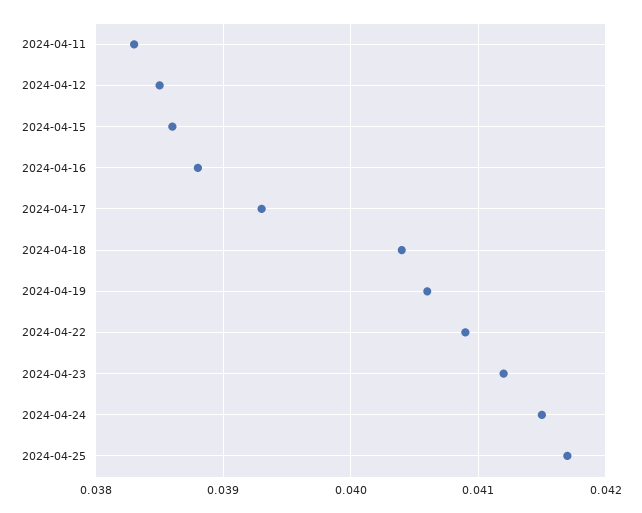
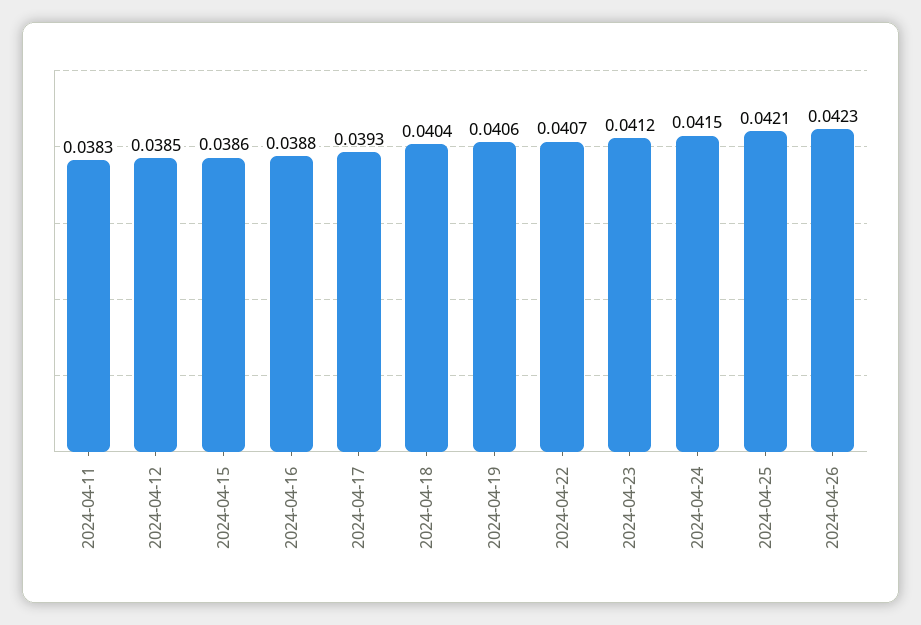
2024-04-22: 0.0409 -> 0.0407
2024-04-25: 0.0417 -> 0.0421
2024-04-26: none -> 0.0423

